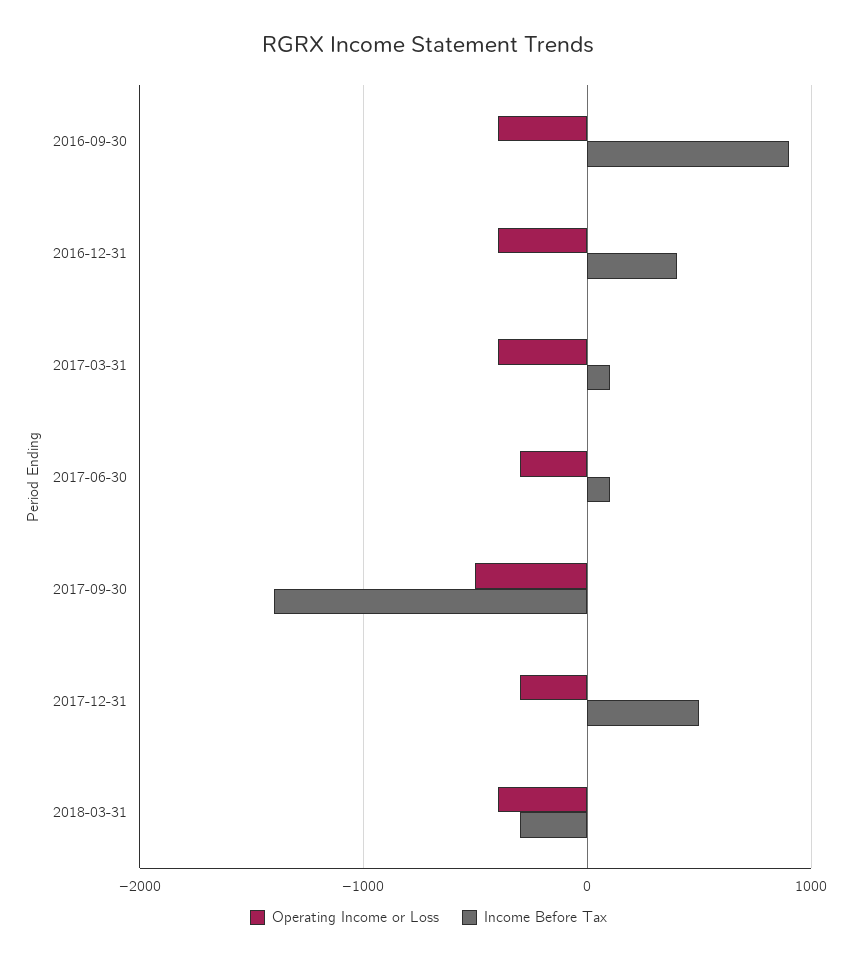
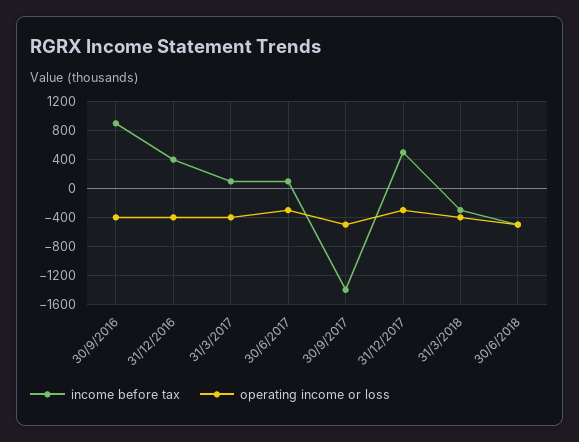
Income Before Tax, 30/6/2018: none -> -500
Operating Income or Loss, 30/6/2018: none -> -500

